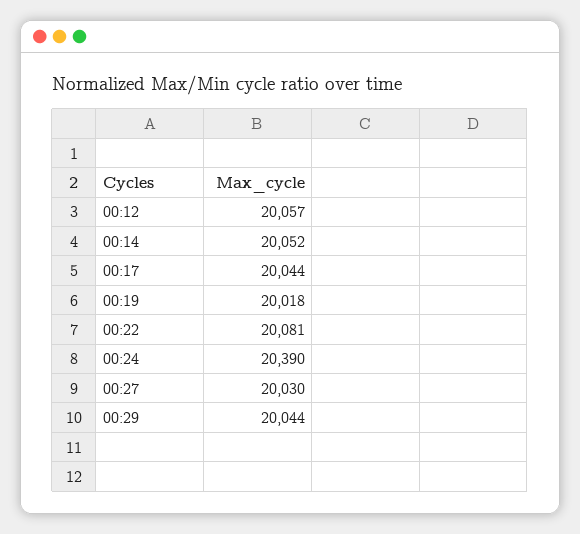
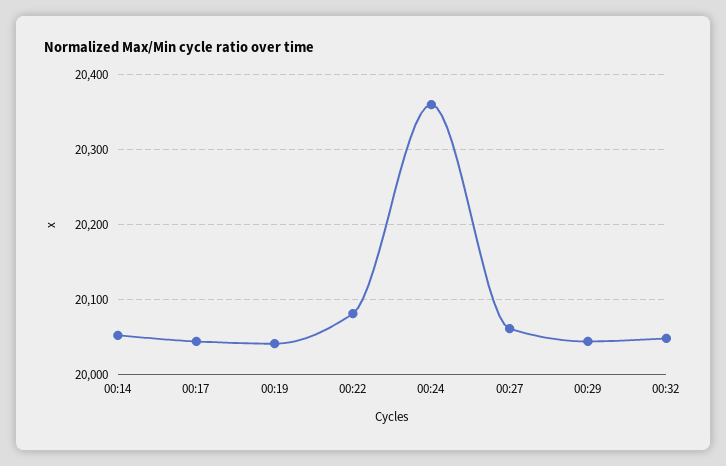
00:12: 20057 -> none
00:19: 20018 -> 20040
00:24: 20390 -> 20360
00:27: 20030 -> 20060
00:32: none -> 20050

